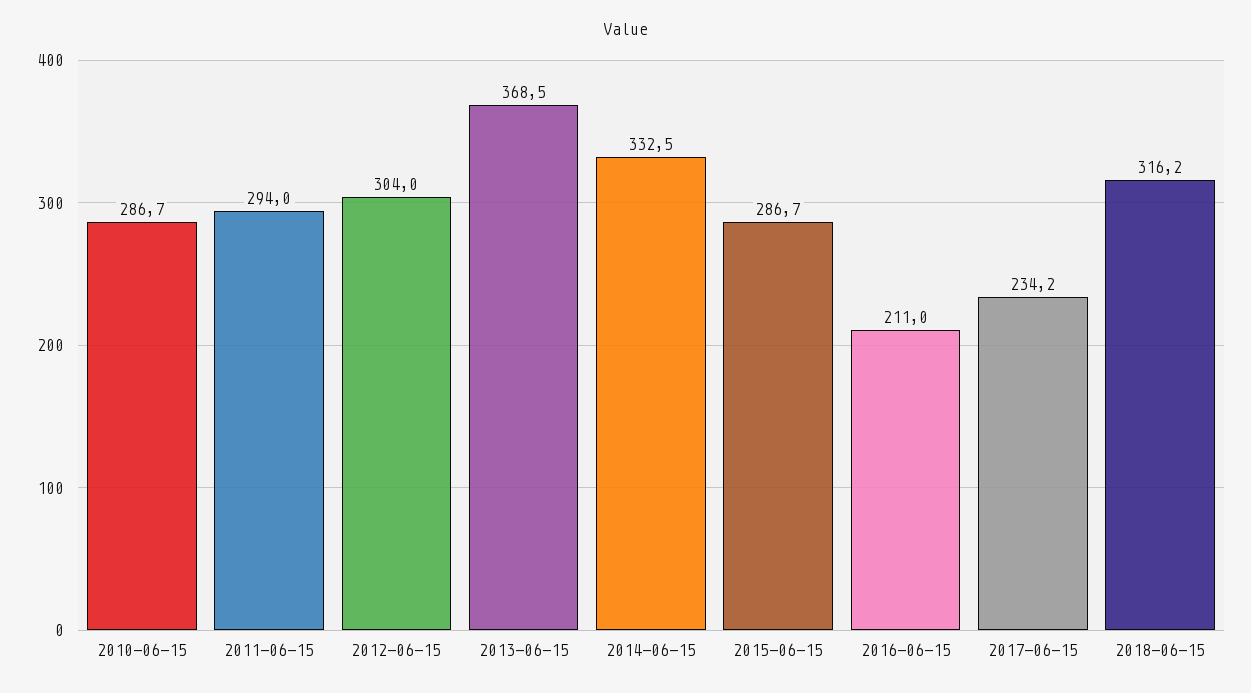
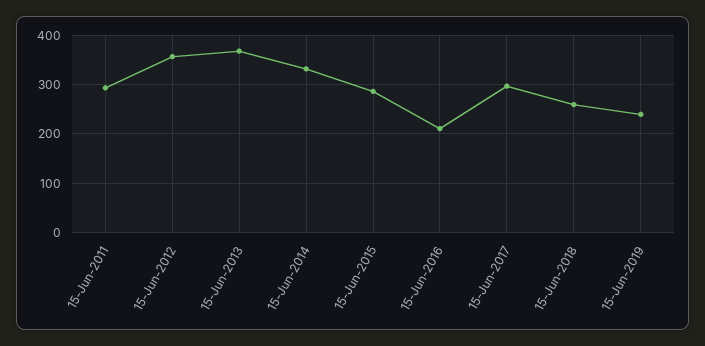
2010-06-15: 286.7 -> none
2012-06-15: 304 -> 360
2017-06-15: 234.2 -> 300
2018-06-15: 316.2 -> 260
15-Jun-2019: none -> 240

